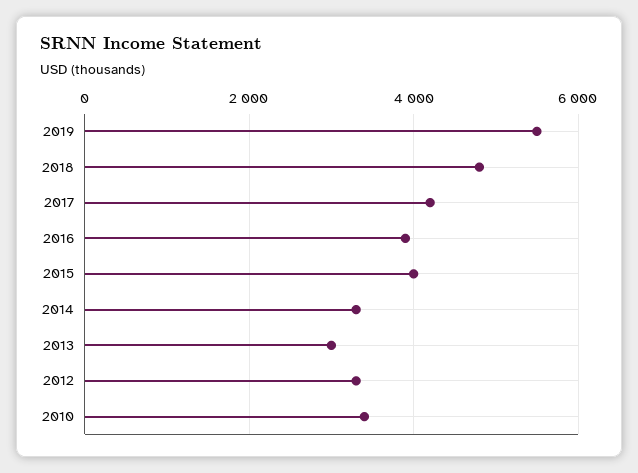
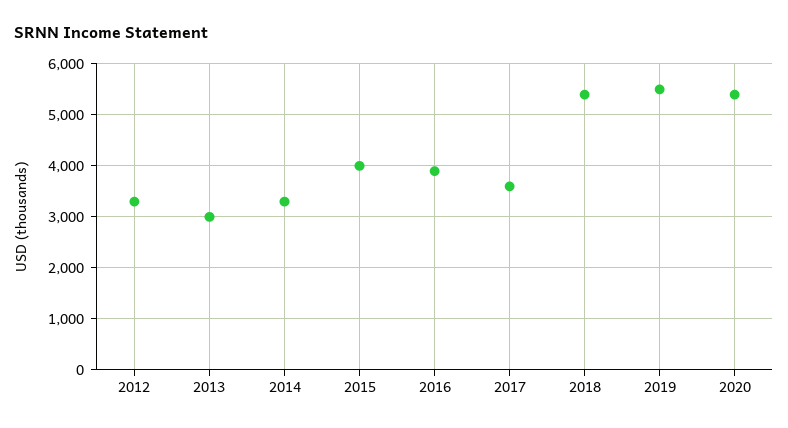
2018: 4800 -> 5400
2017: 4200 -> 3600
2010: 3400 -> none
2020: none -> 5400

